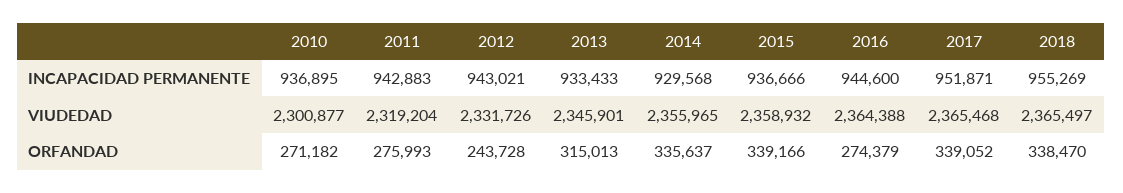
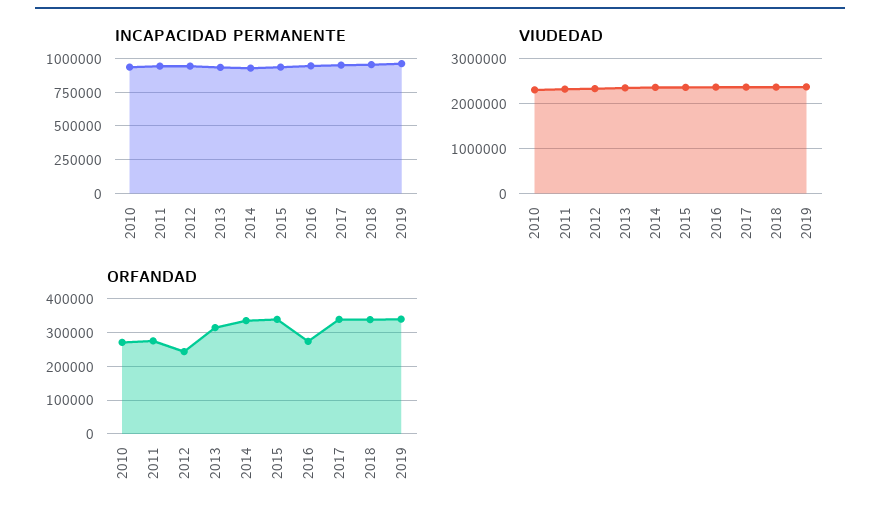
INCAPACIDAD PERMANENTE, 2019: none -> 950000
VIUDEDAD, 2019: none -> 2400000
ORFANDAD, 2019: none -> 340000

